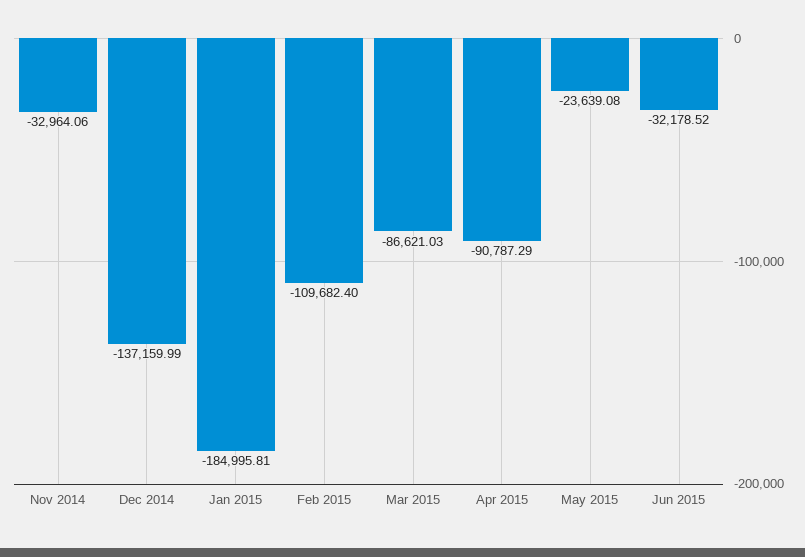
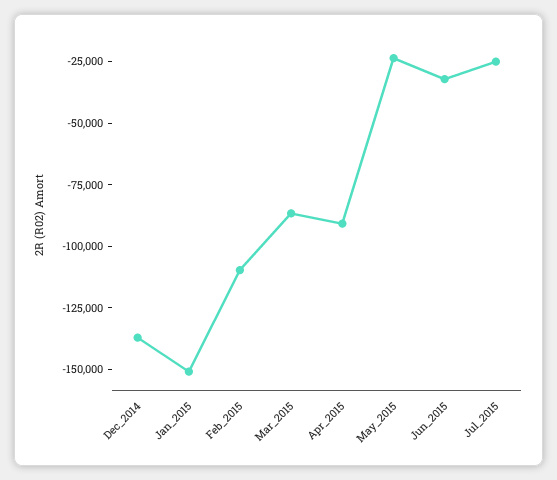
Nov 2014: -32964.06 -> none
Jan 2015: -184995.81 -> -150000
Jul_2015: none -> -25000

